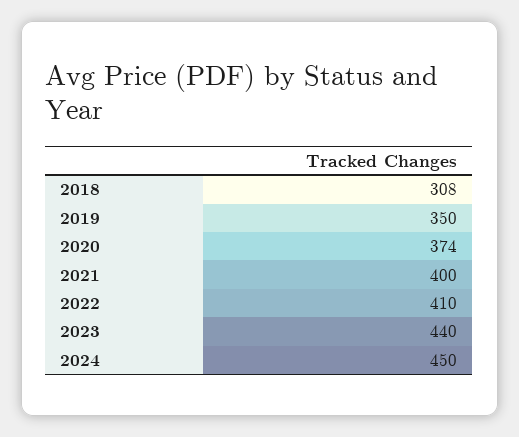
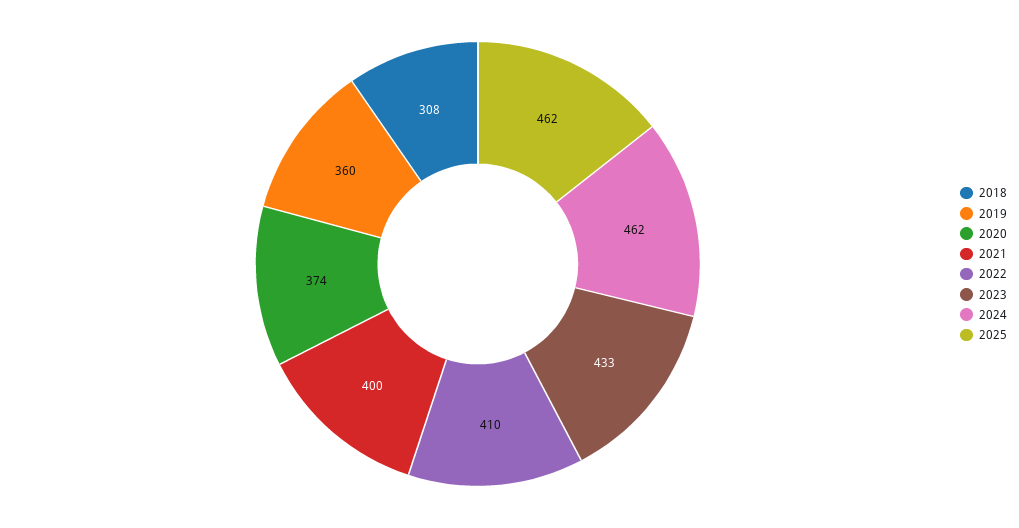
2019: 350 -> 360
2023: 440 -> 433
2024: 450 -> 462
2025: none -> 462

